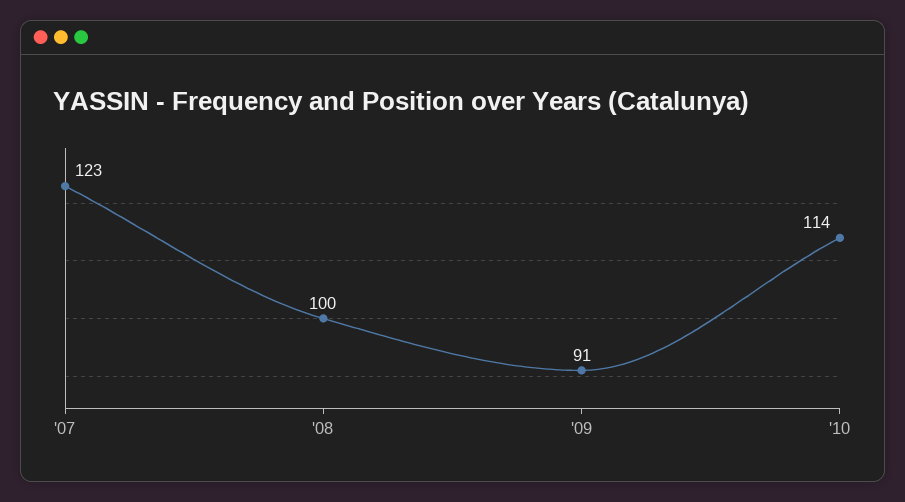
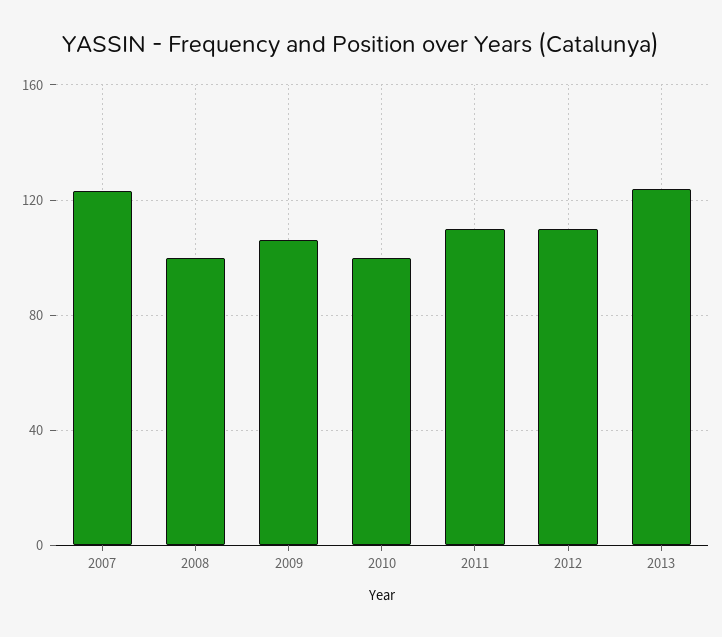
'09: 91 -> 105
'10: 114 -> 100
2011: none -> 110
2012: none -> 110
2013: none -> 125

